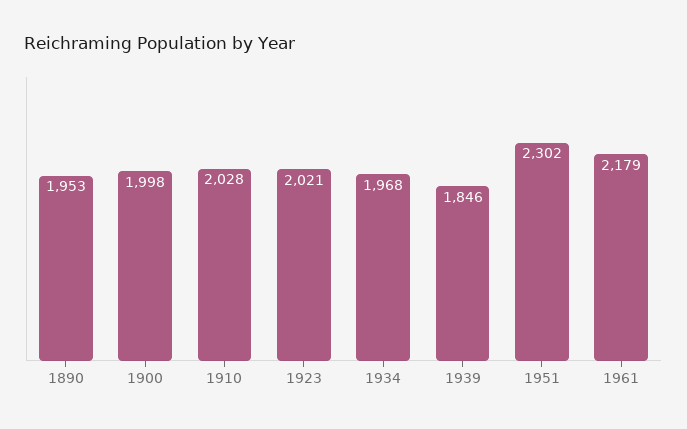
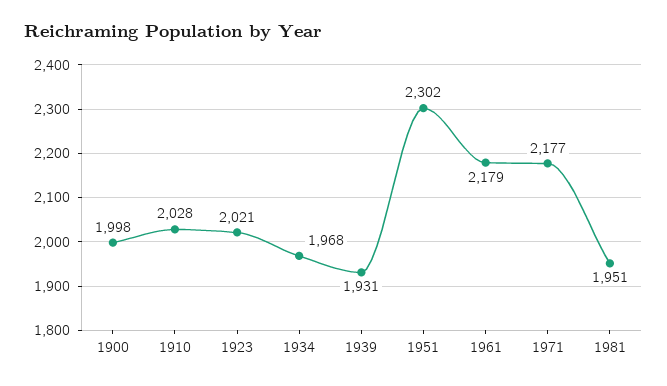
1890: 1953 -> none
1939: 1846 -> 1931
1971: none -> 2177
1981: none -> 1951

